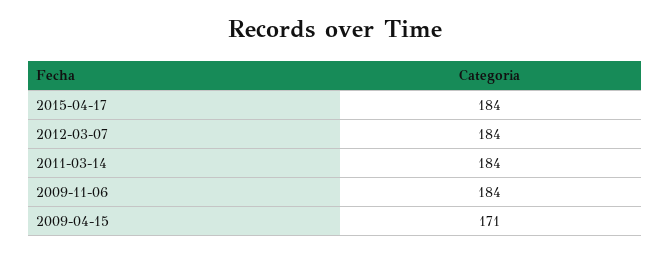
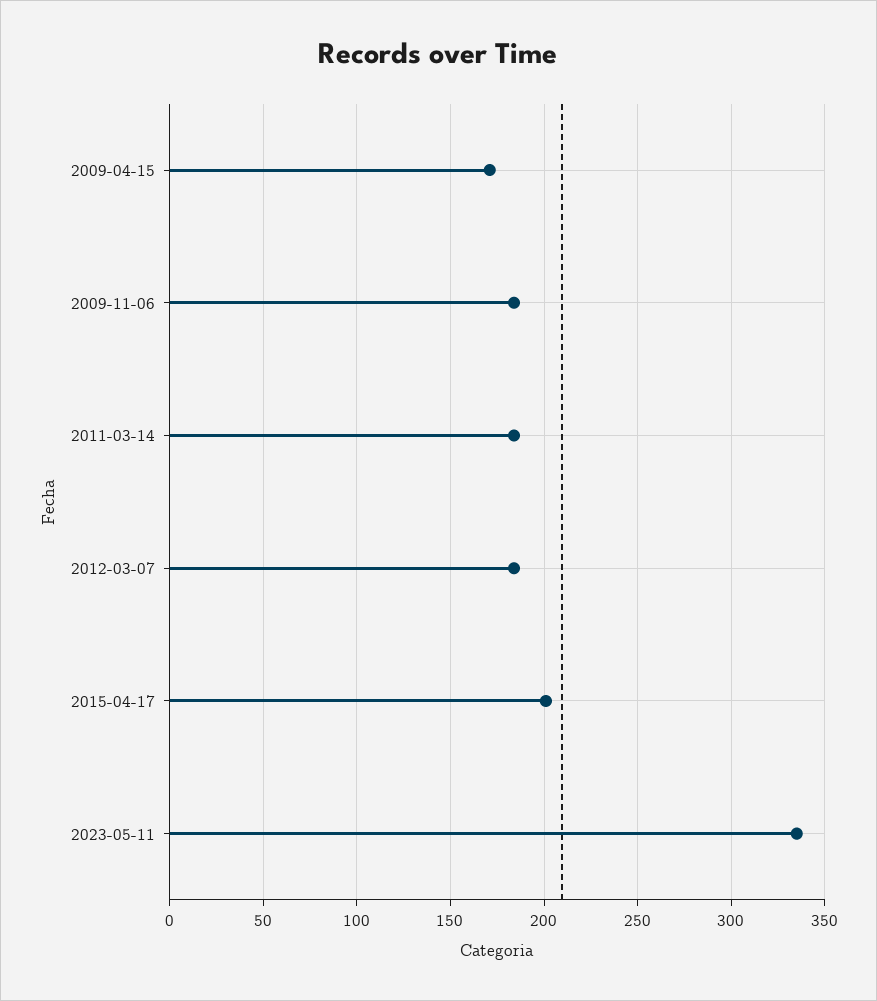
2015-04-17: 184 -> 200
2023-05-11: none -> 335

